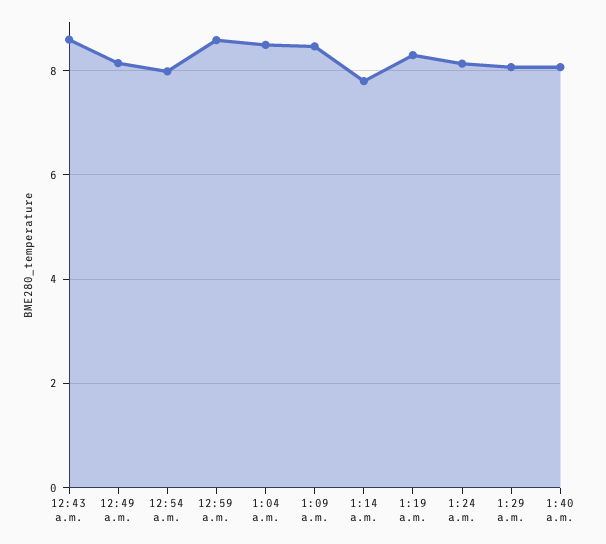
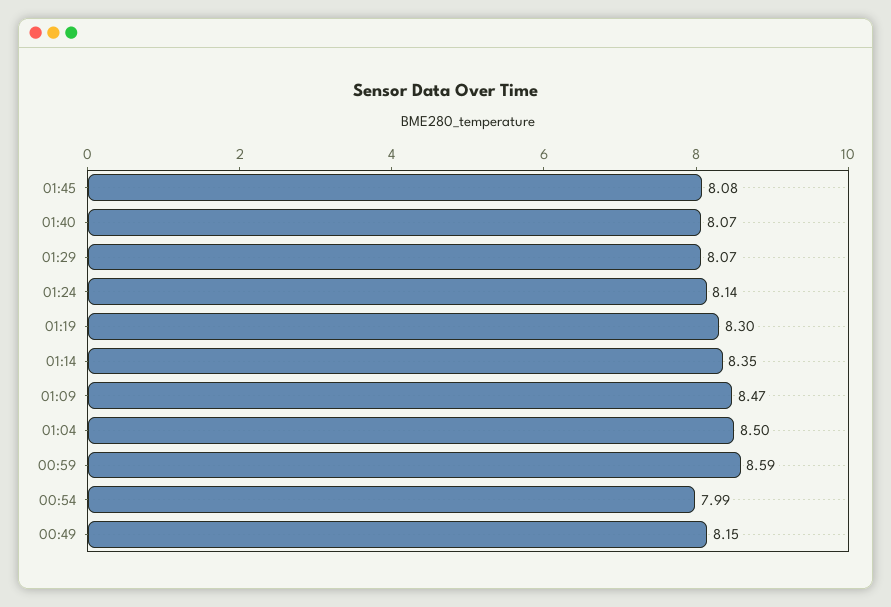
12:43 a.m.: 8.6 -> none
1:14 a.m.: 7.8 -> 8.35
01:45: none -> 8.08

